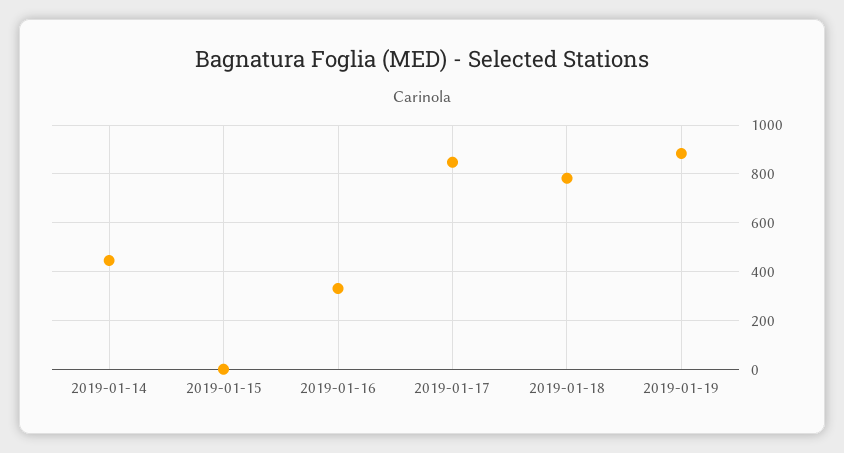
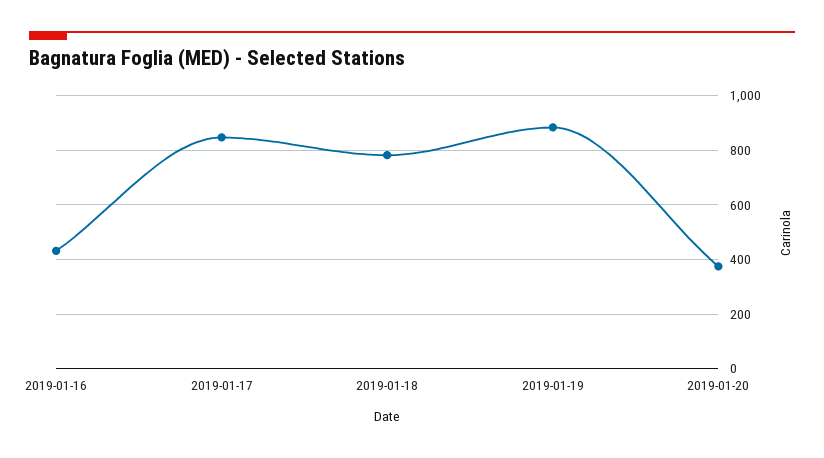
2019-01-14: 450 -> none
2019-01-15: 0 -> none
2019-01-16: 325 -> 425
2019-01-20: none -> 375

